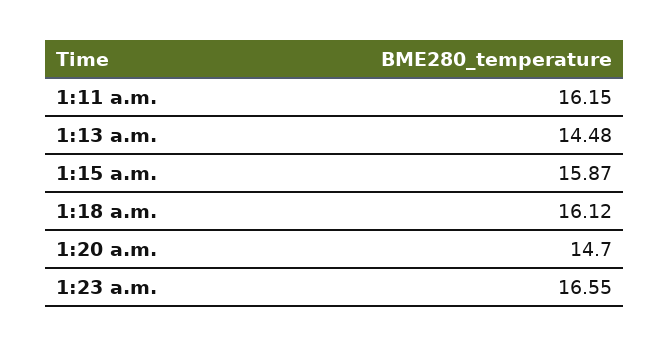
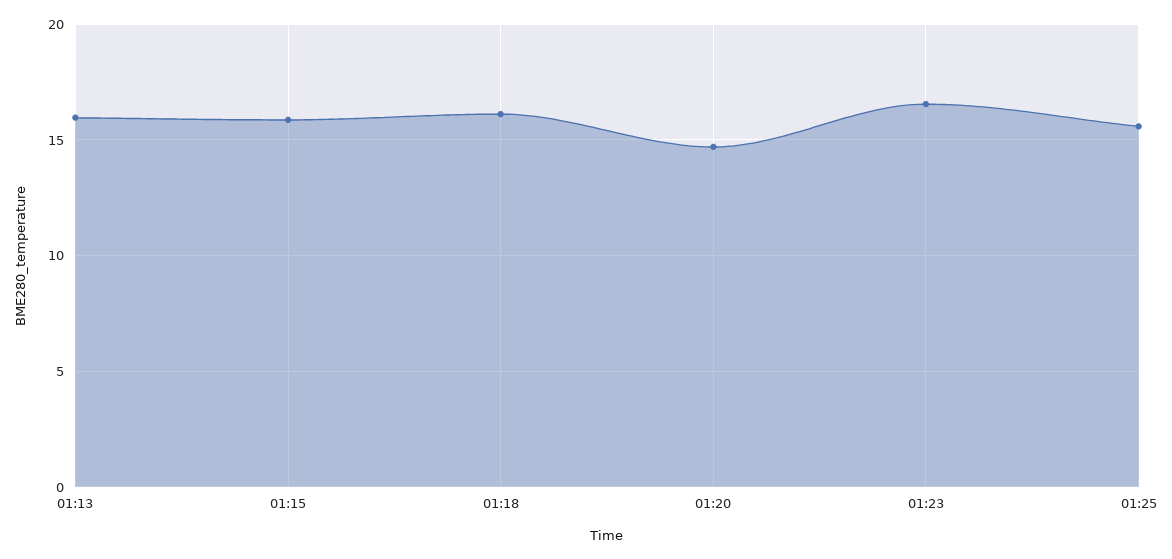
1:11 a.m.: 16.15 -> none
1:13 a.m.: 14.48 -> 16
01:25: none -> 15.5

